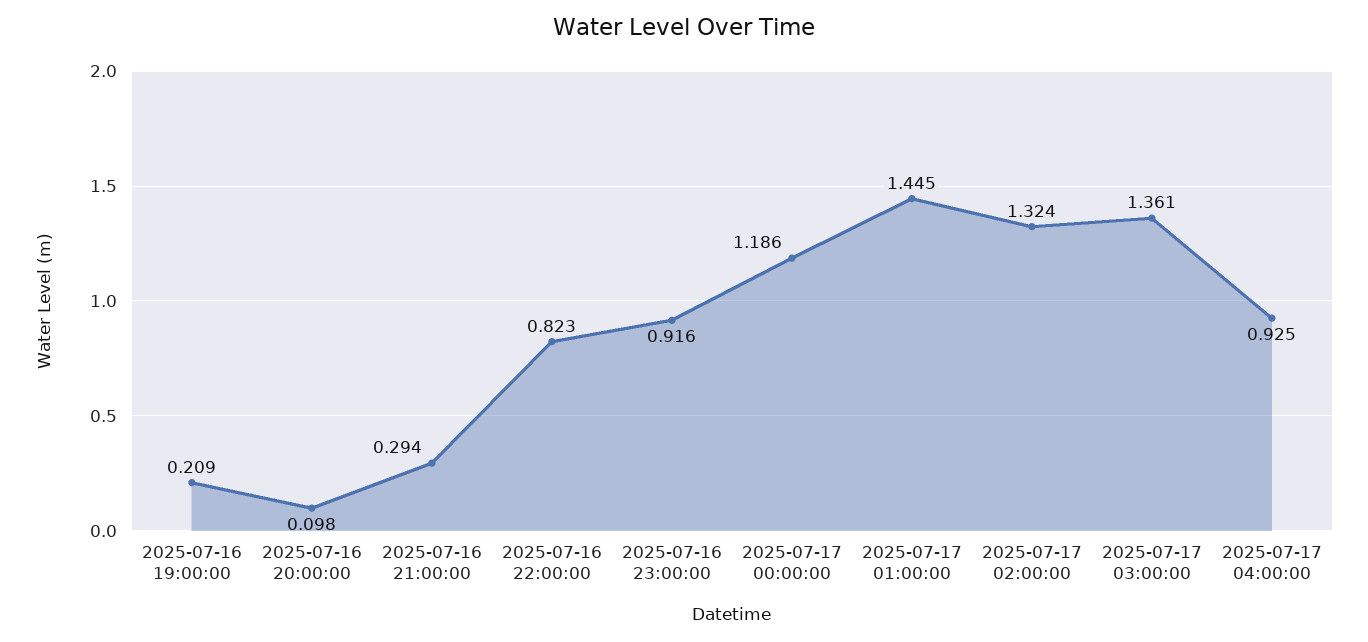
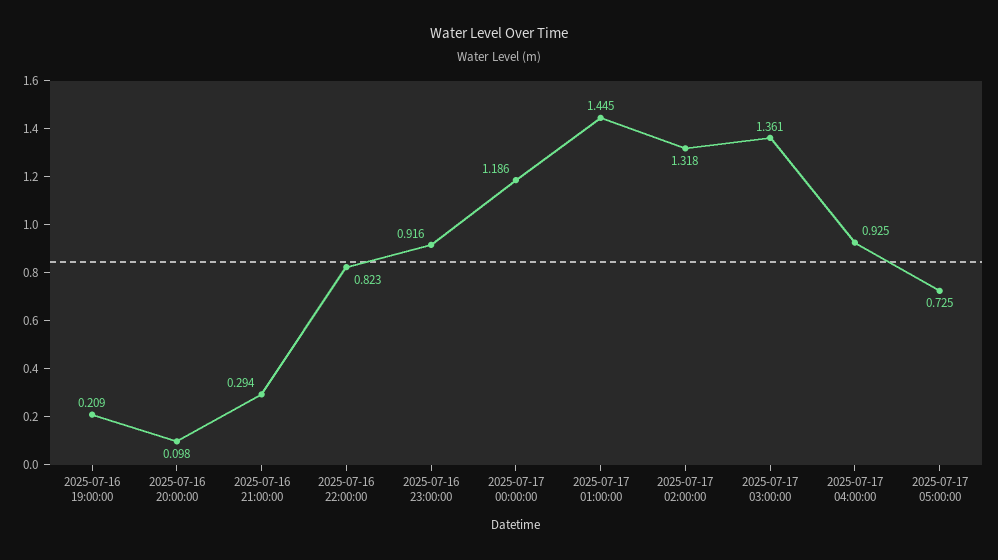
2025-07-17 02:00:00: 1.324 -> 1.318
2025-07-17 05:00:00: none -> 0.725

